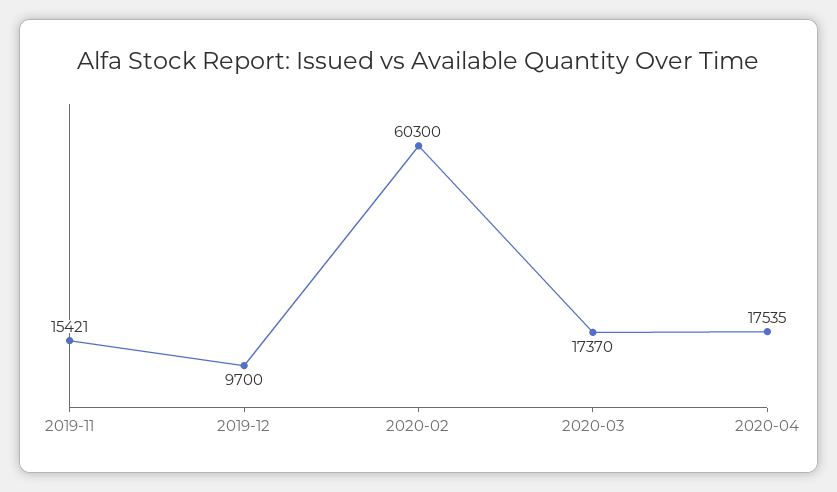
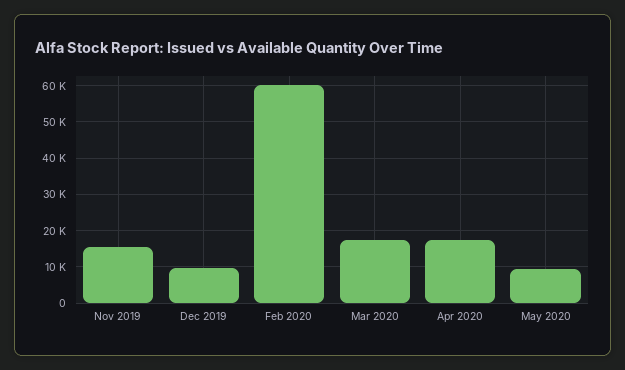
May 2020: none -> 10000

